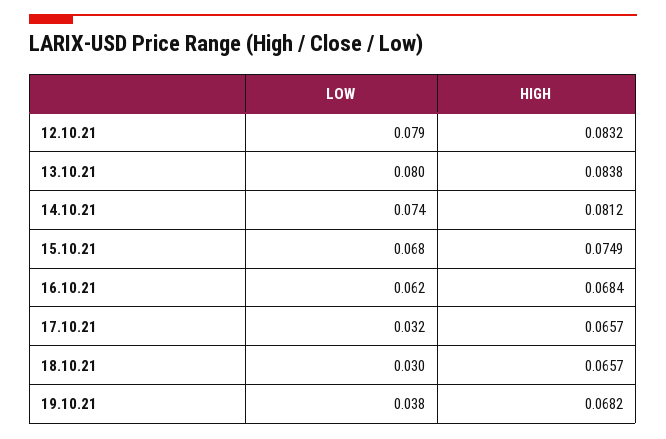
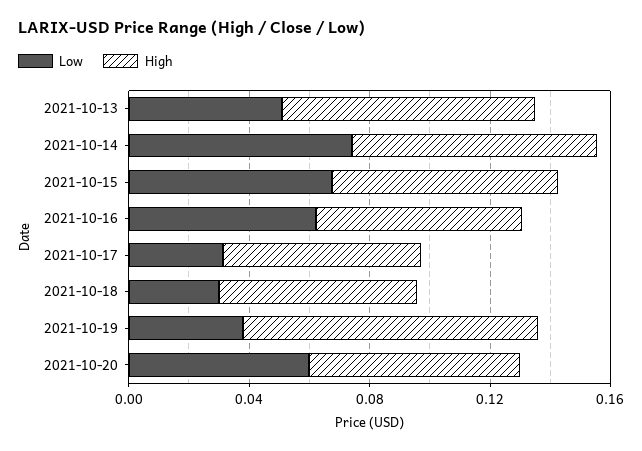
LOW, 12.10.21: 0.079 -> none
HIGH, 12.10.21: 0.0832 -> none
LOW, 13.10.21: 0.08 -> 0.05
HIGH, 19.10.21: 0.0682 -> 0.1
LOW, 2021-10-20: none -> 0.06
HIGH, 2021-10-20: none -> 0.07

